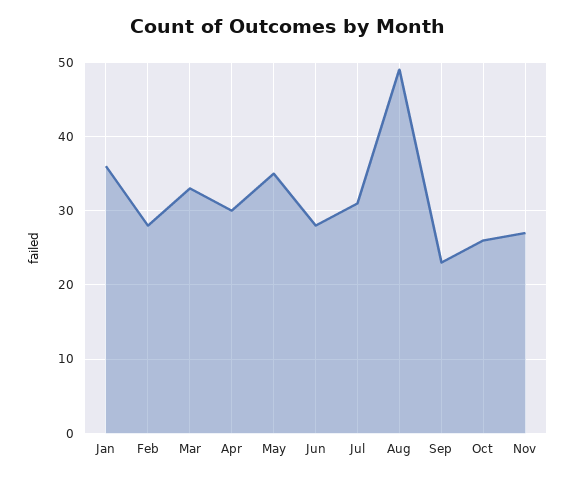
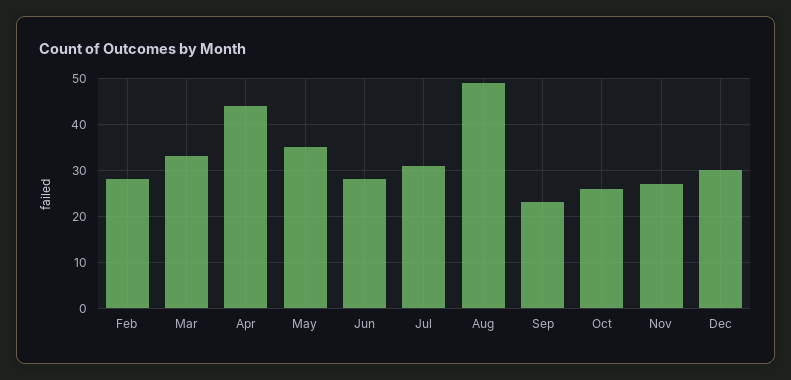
Jan: 36 -> none
Apr: 30 -> 45
Dec: none -> 30

